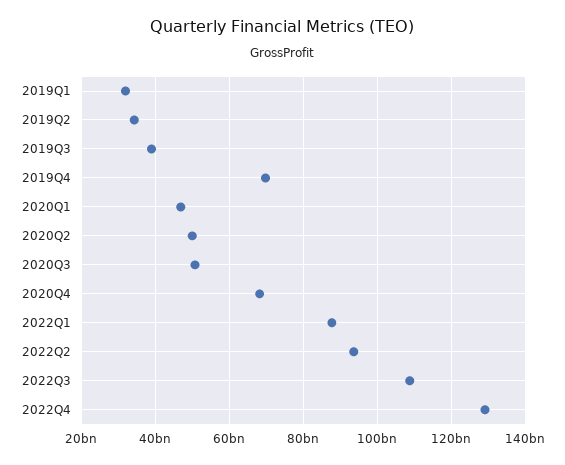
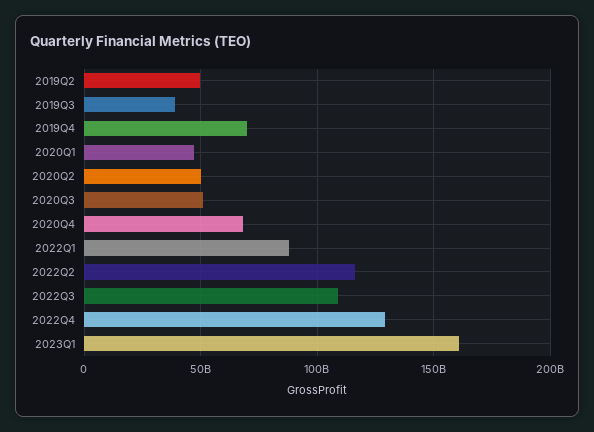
2019Q1: 32000000000 -> none
2019Q2: 34000000000 -> 50000000000
2022Q2: 94000000000 -> 115000000000
2023Q1: none -> 160000000000

